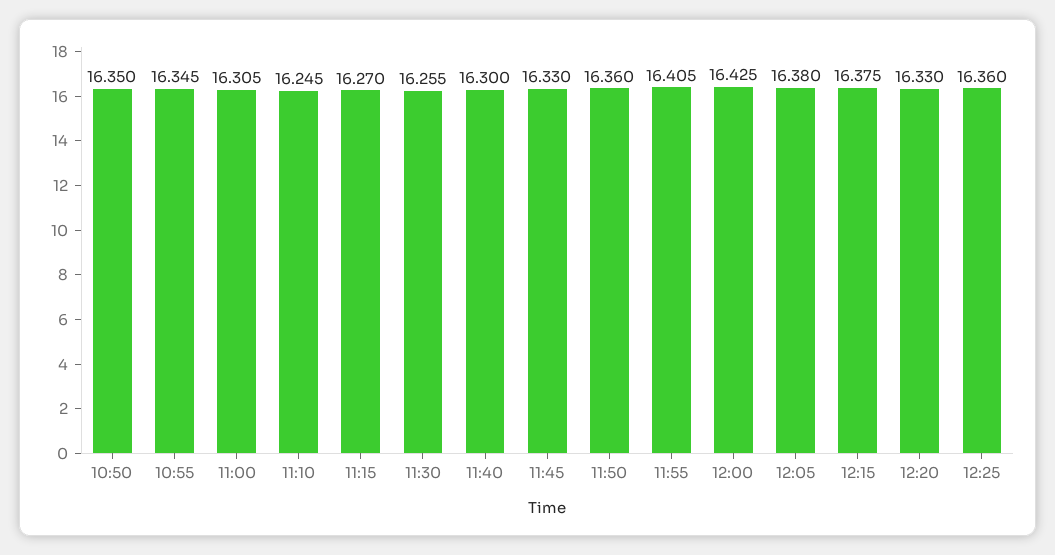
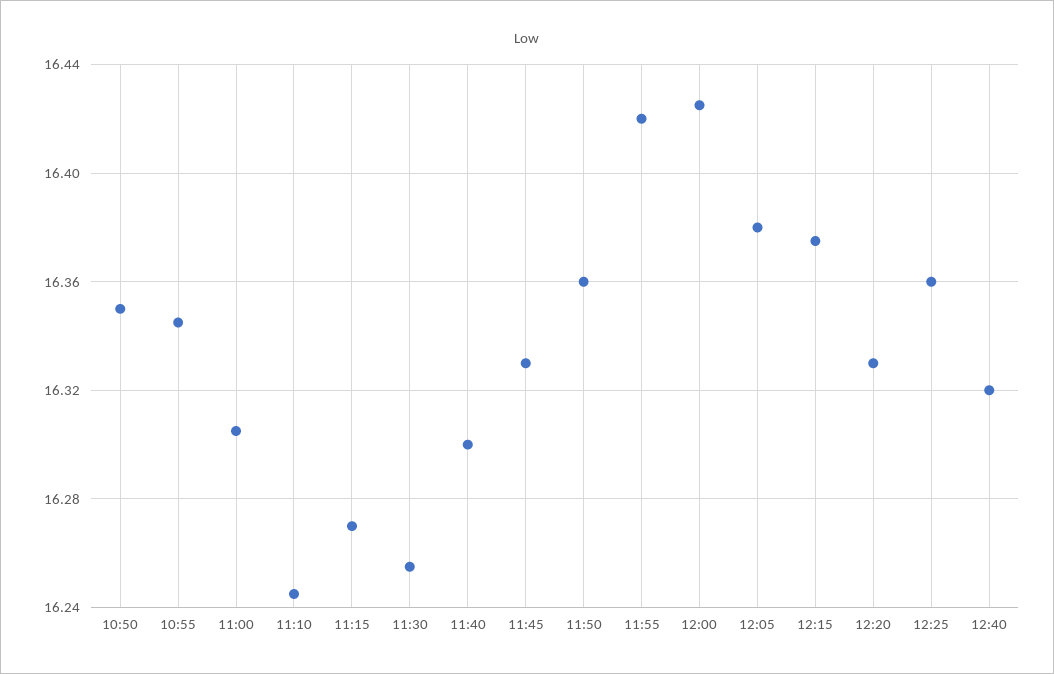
11:55: 16.405 -> 16.42
12:40: none -> 16.32

